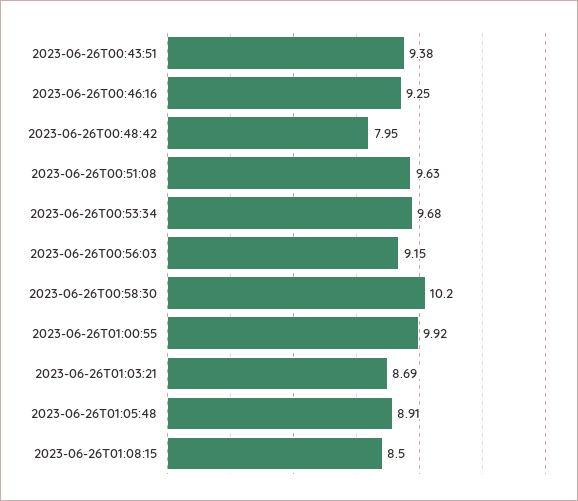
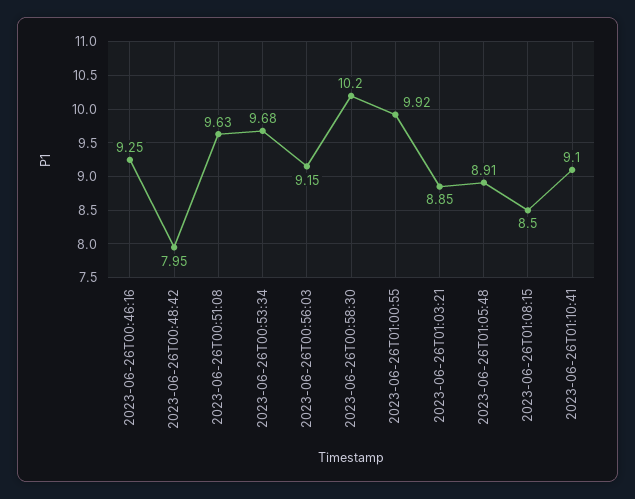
2023-06-26T00:43:51: 9.38 -> none
2023-06-26T01:03:21: 8.69 -> 8.85
2023-06-26T01:10:41: none -> 9.1

